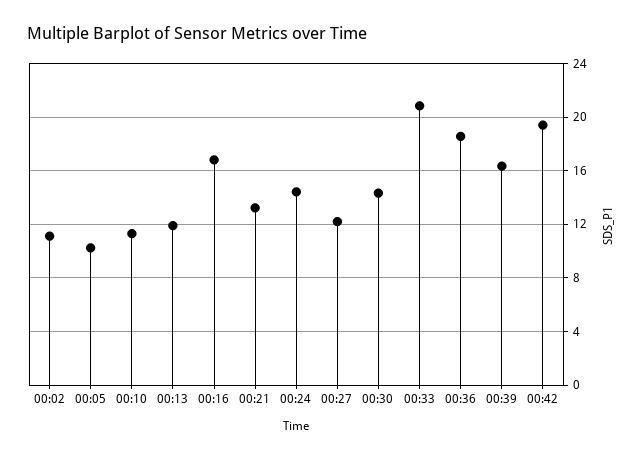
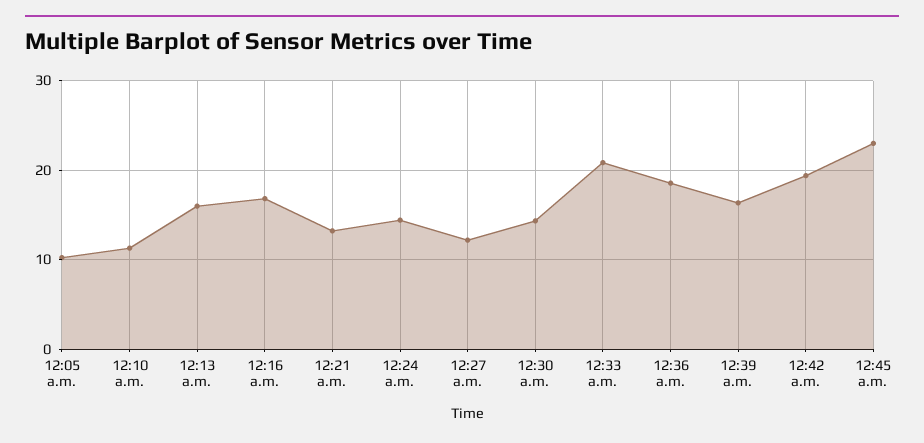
00:02: 11 -> none
00:13: 12 -> 16
12:45 a.m.: none -> 23

